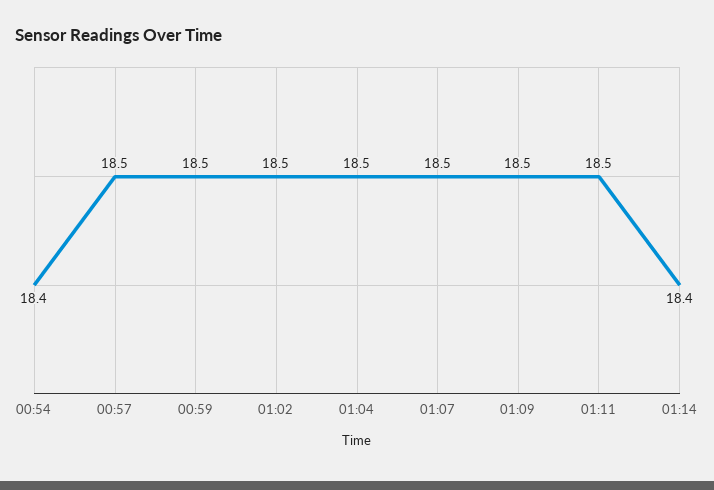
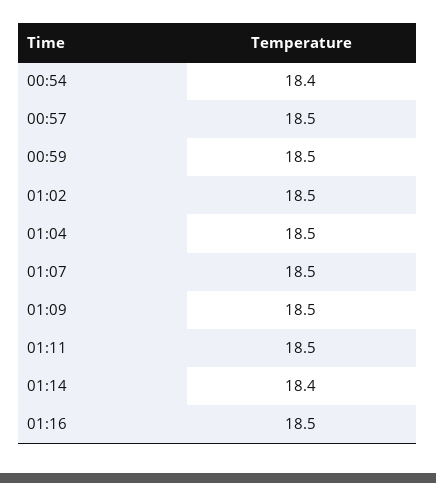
01:16: none -> 18.5

